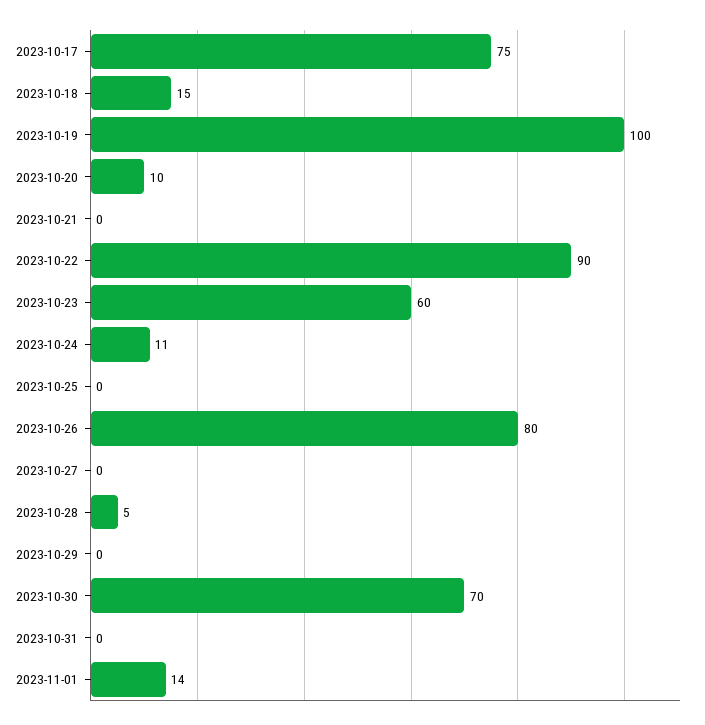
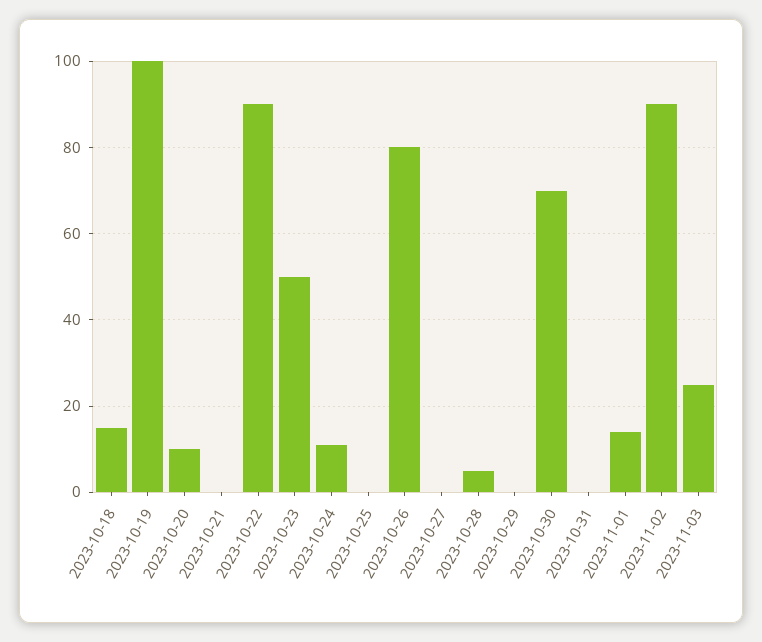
2023-10-17: 75 -> none
2023-10-23: 60 -> 50
2023-11-02: none -> 90
2023-11-03: none -> 25

